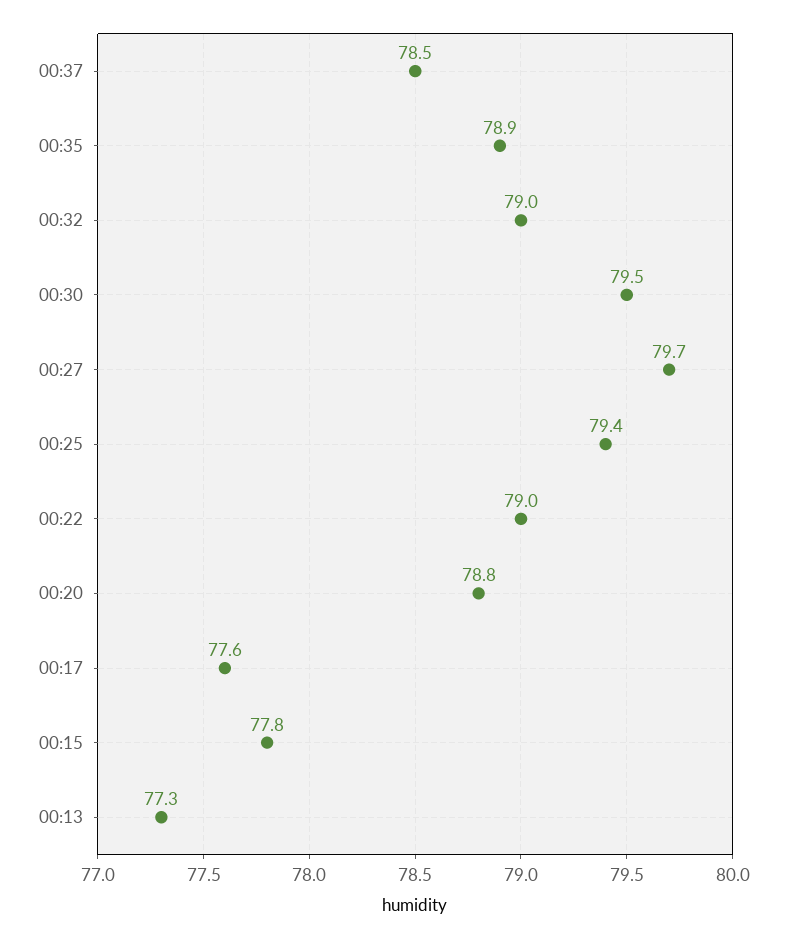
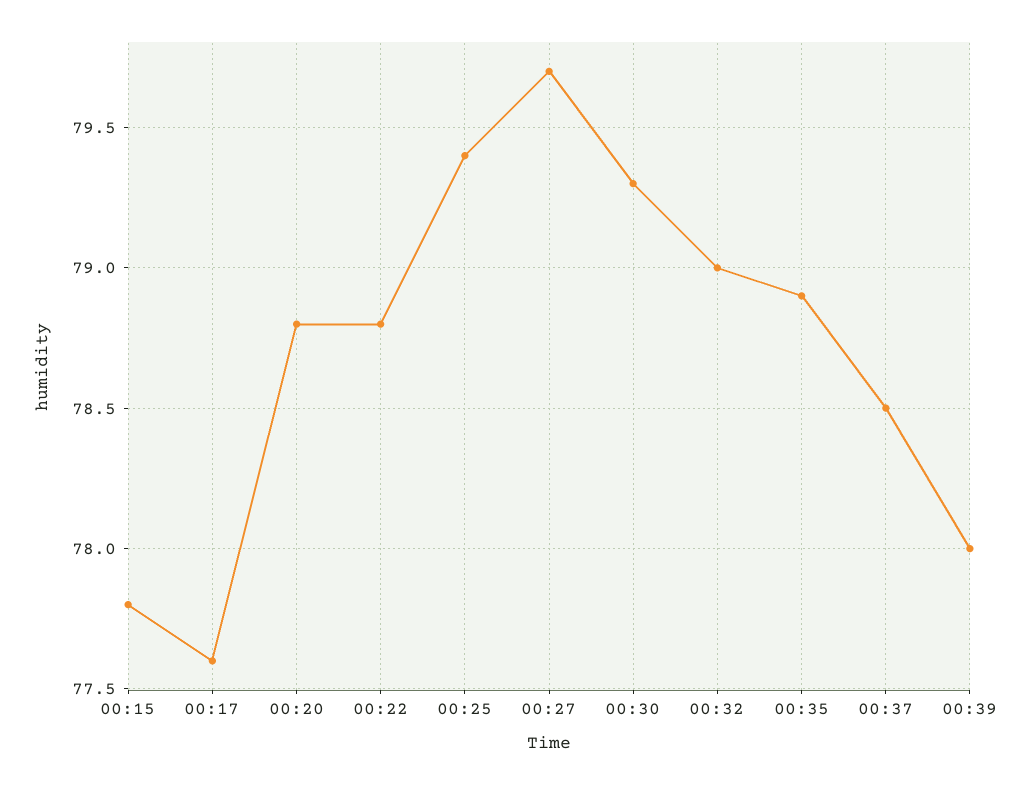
00:30: 79.5 -> 79.3
00:22: 79 -> 78.8
00:13: 77.3 -> none
00:39: none -> 78

